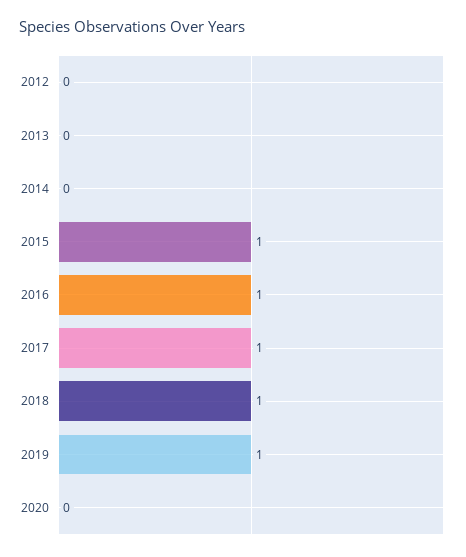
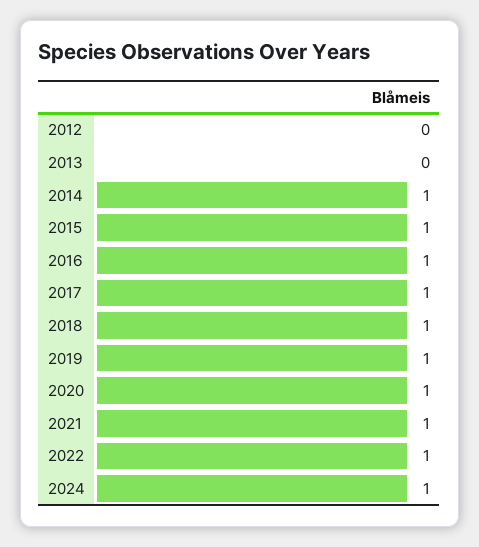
2014: 0 -> 1
2020: 0 -> 1
2021: none -> 1
2022: none -> 1
2024: none -> 1

